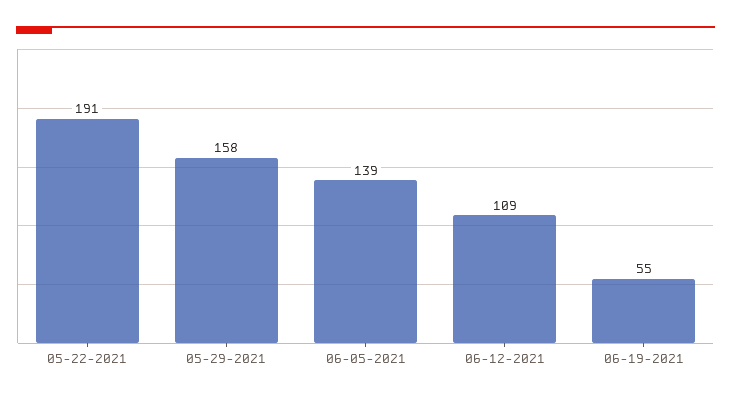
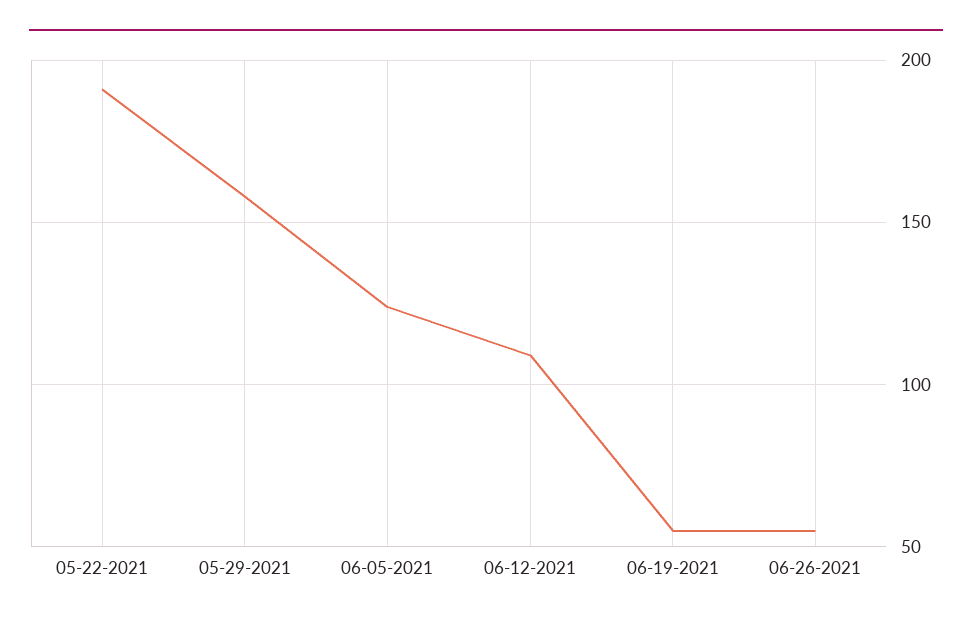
06-05-2021: 139 -> 125
06-26-2021: none -> 55

